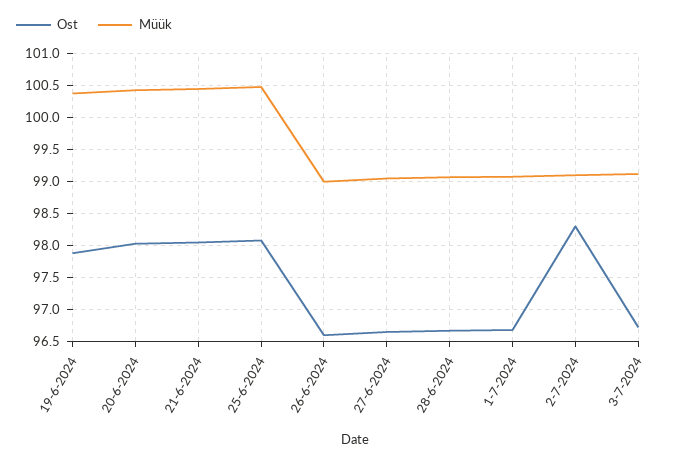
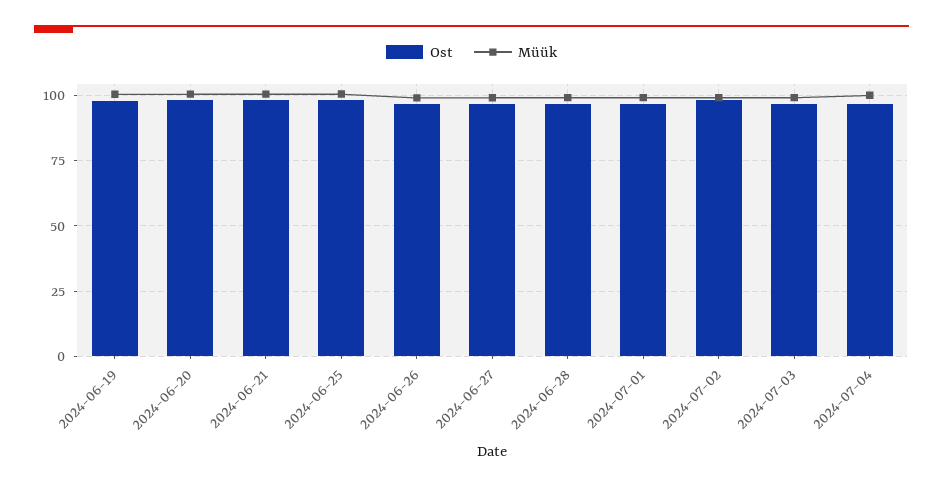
Ost, 2024-07-04: none -> 97.5
Müük, 2024-07-04: none -> 100

